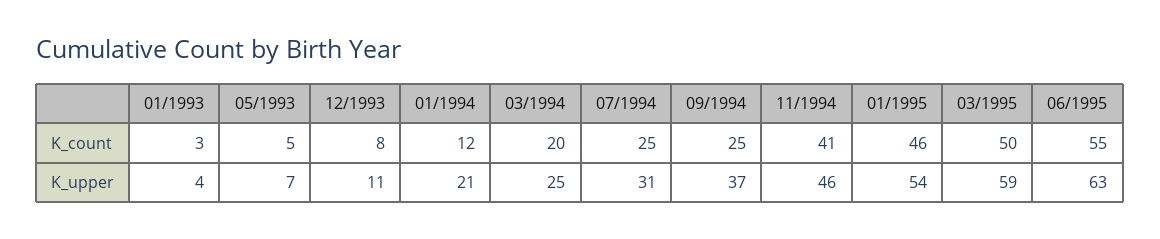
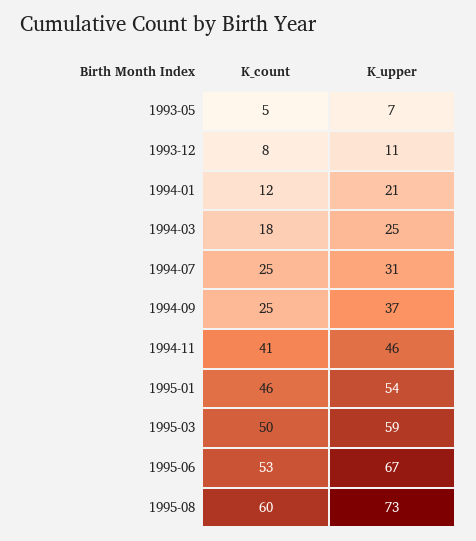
01/1993, K_count: 3 -> none
03/1994, K_count: 20 -> 18
06/1995, K_count: 55 -> 53
01/1993, K_upper: 4 -> none
06/1995, K_upper: 63 -> 67
1995-08, K_count: none -> 60
1995-08, K_upper: none -> 73

